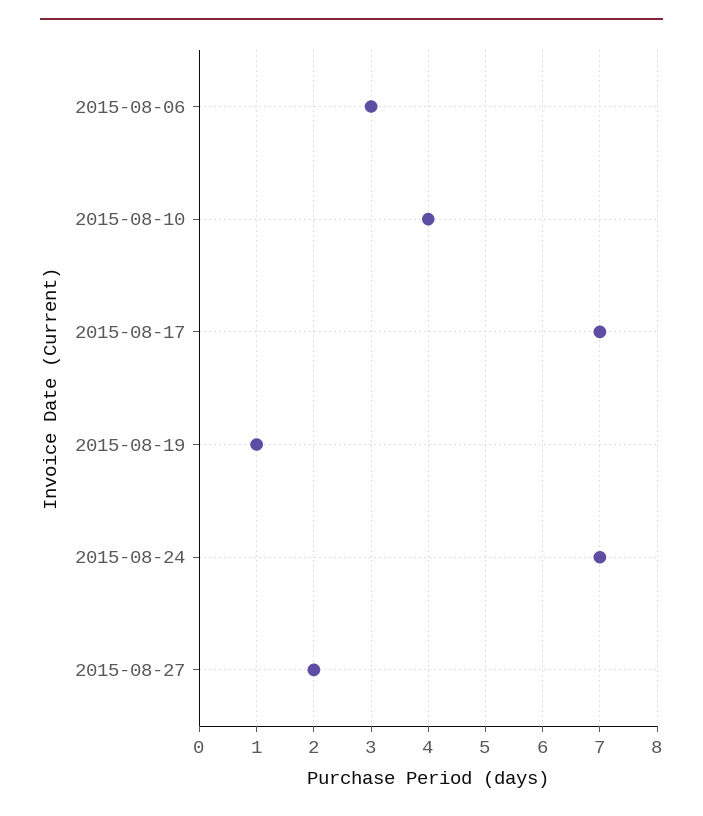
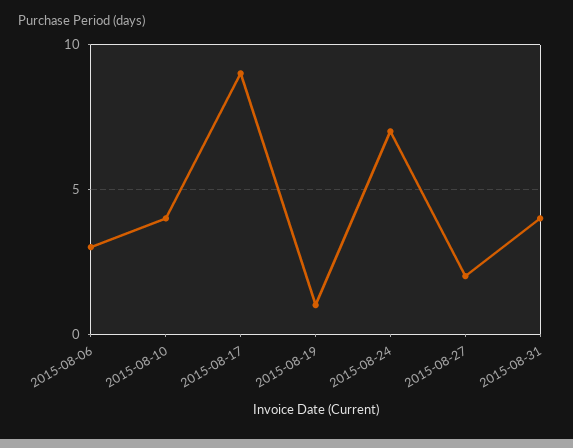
2015-08-17: 7 -> 9
2015-08-31: none -> 4

